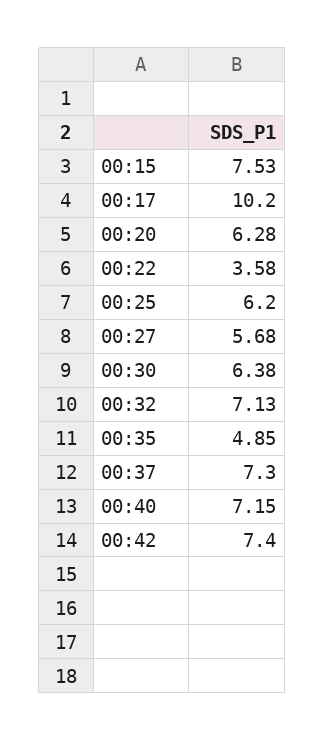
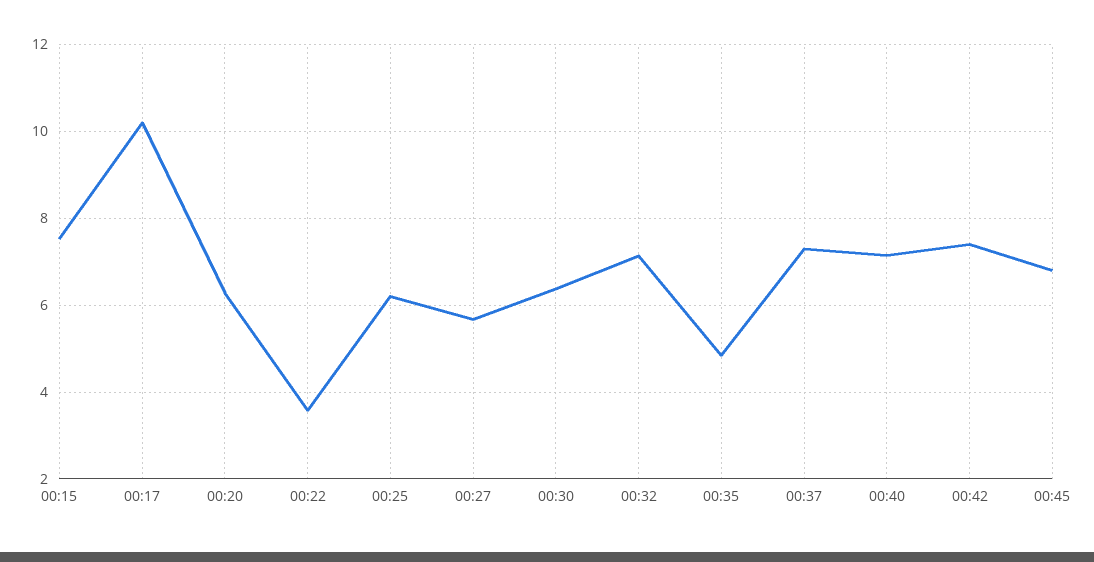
00:45: none -> 6.8

